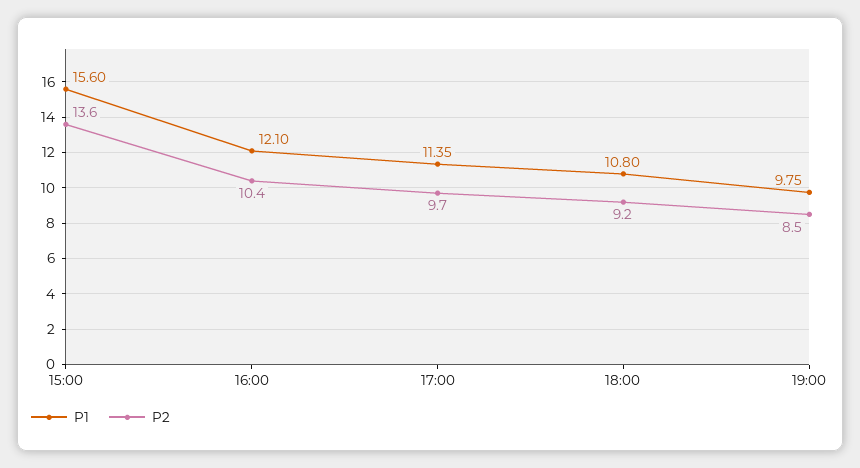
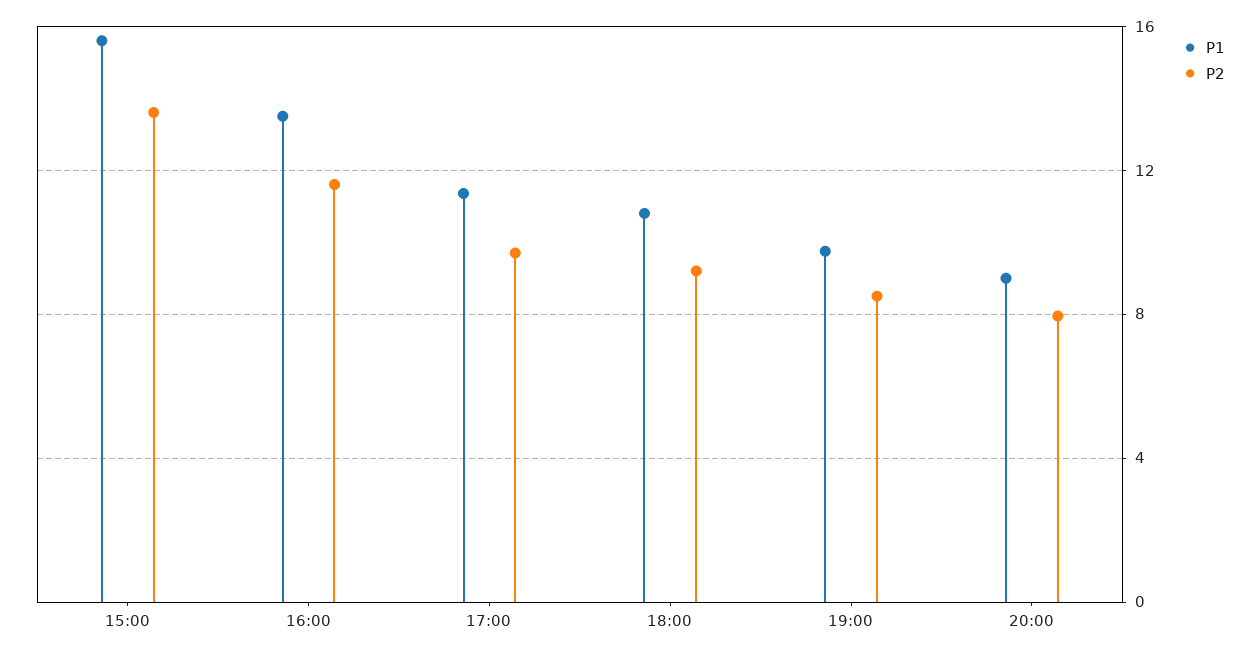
P1, 16:00: 12.1 -> 13.5
P2, 16:00: 10.4 -> 11.5
P1, 20:00: none -> 9
P2, 20:00: none -> 8

